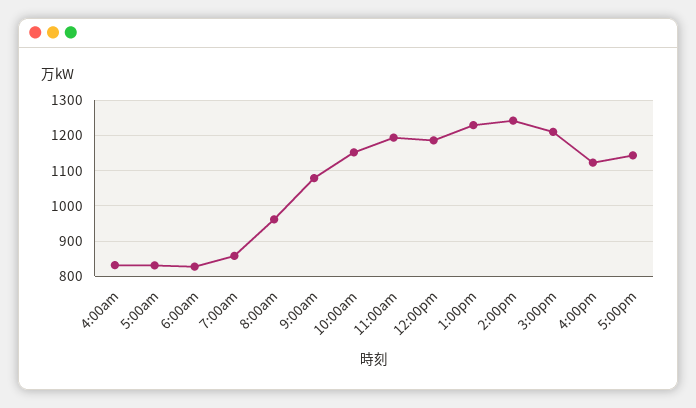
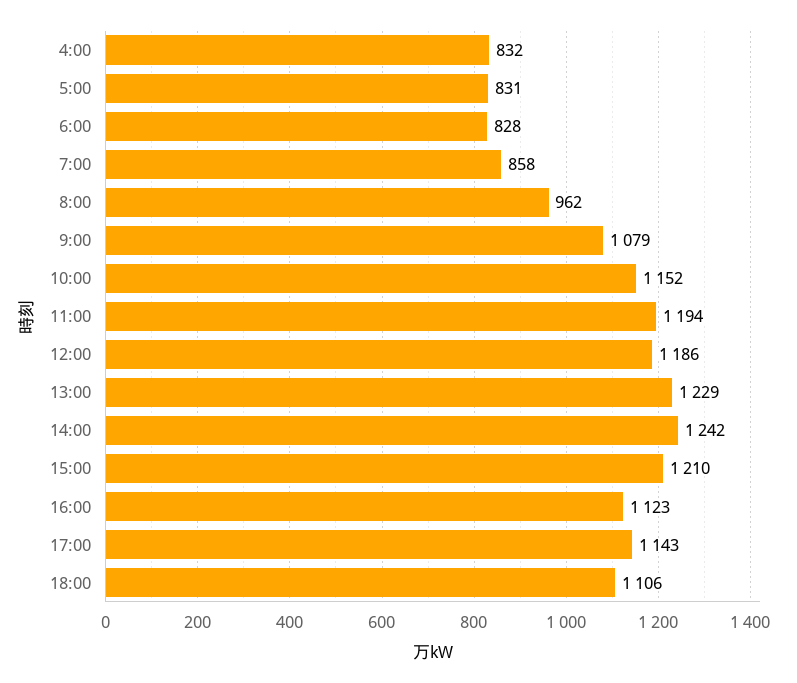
18:00: none -> 1106

